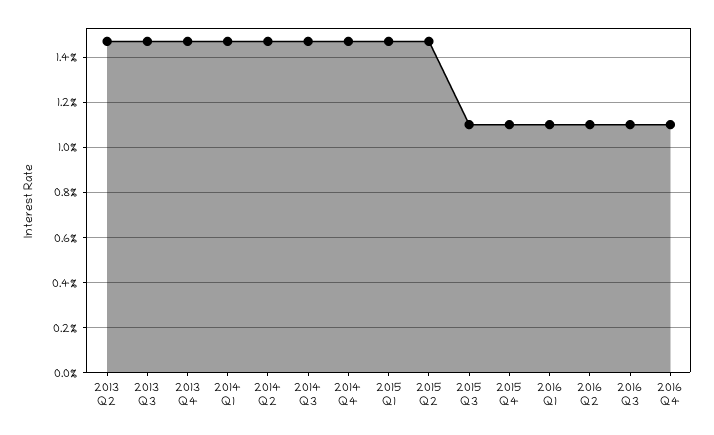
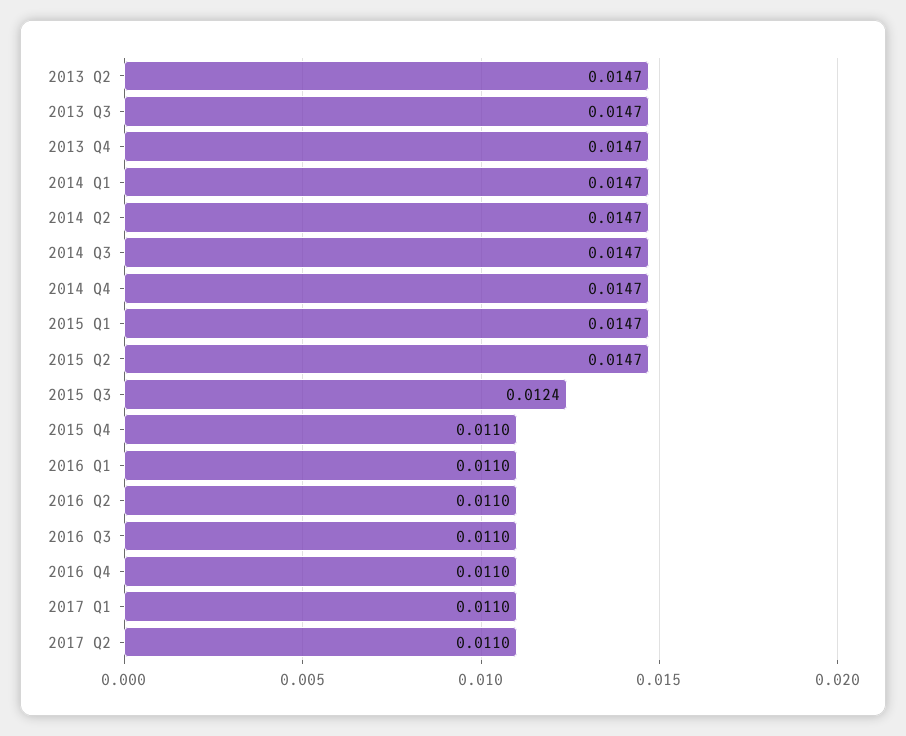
2015 Q3: 0.011 -> 0.0124
2017 Q1: none -> 0.011
2017 Q2: none -> 0.011

